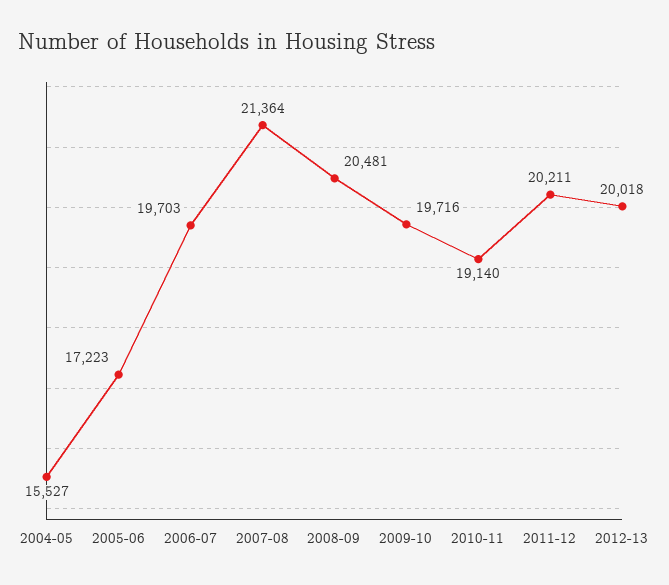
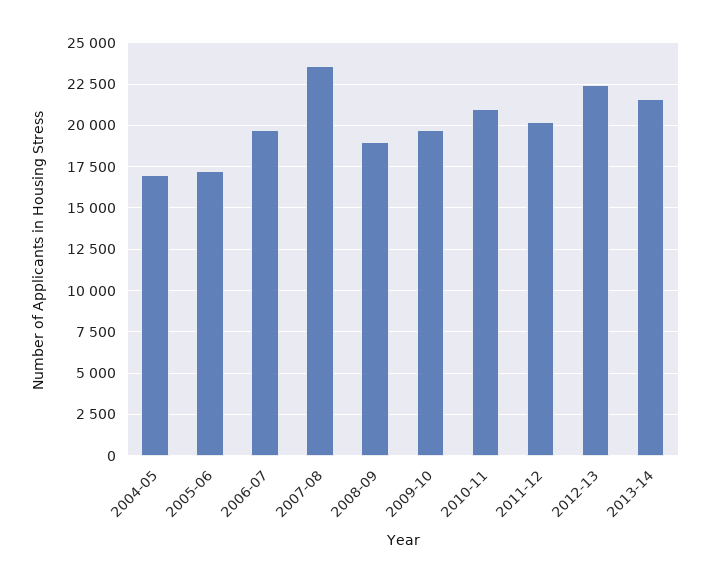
2004-05: 15527 -> 17000
2007-08: 21364 -> 23500
2008-09: 20481 -> 19000
2010-11: 19140 -> 21000
2012-13: 20018 -> 22500
2013-14: none -> 21500

